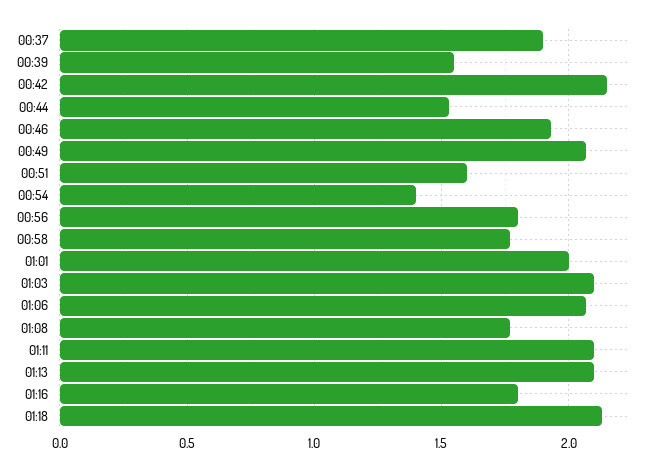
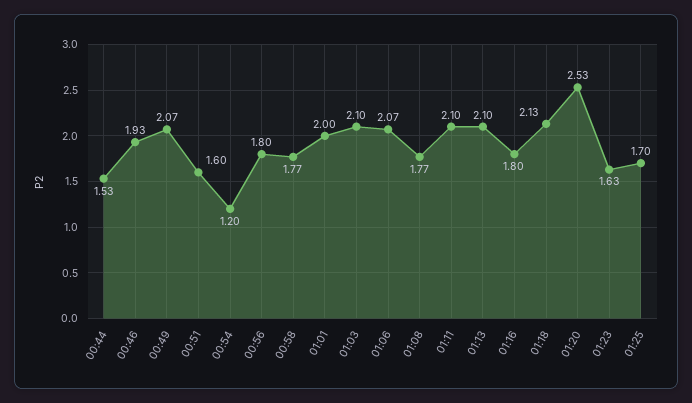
00:37: 1.9 -> none
00:39: 1.55 -> none
00:42: 2.15 -> none
00:54: 1.4 -> 1.2
01:20: none -> 2.53
01:23: none -> 1.63
01:25: none -> 1.7

